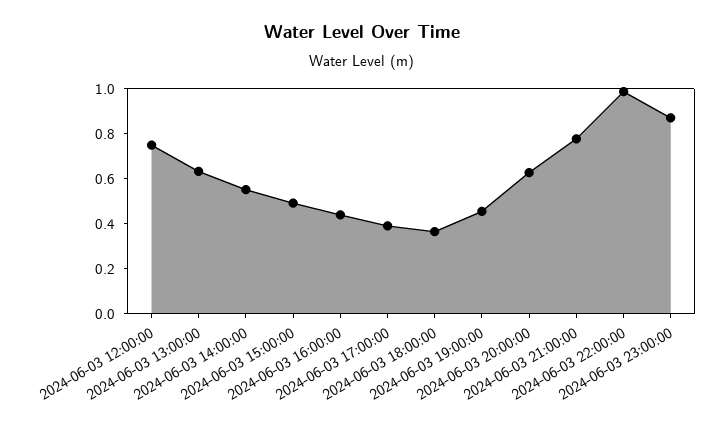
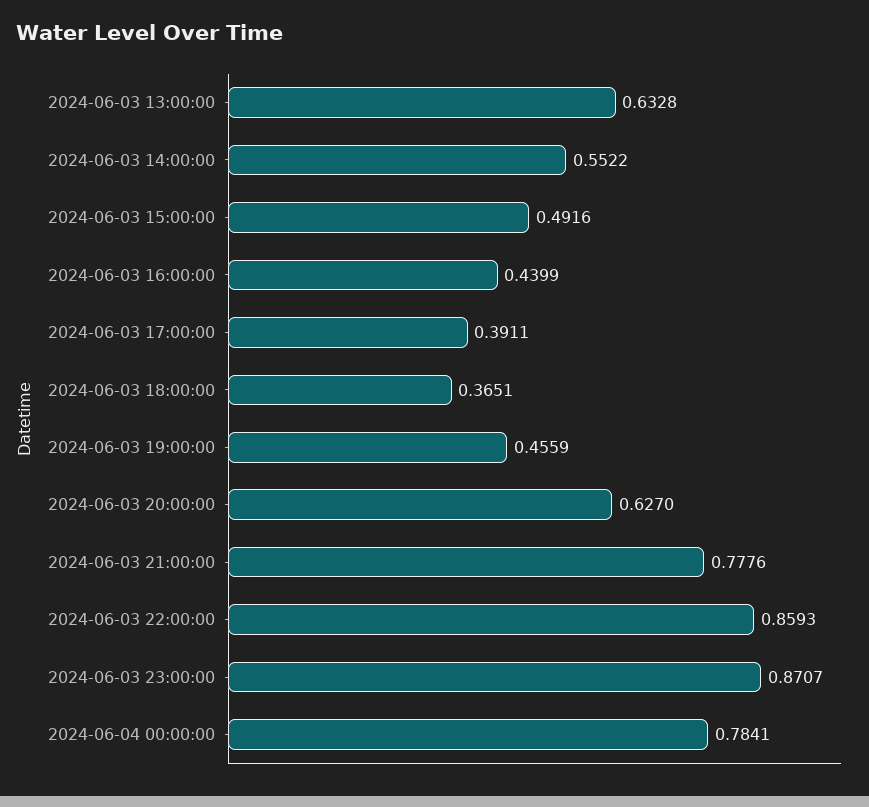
2024-06-03 12:00:00: 0.75 -> none
2024-06-03 22:00:00: 1 -> 0.8593
2024-06-04 00:00:00: none -> 0.7841

